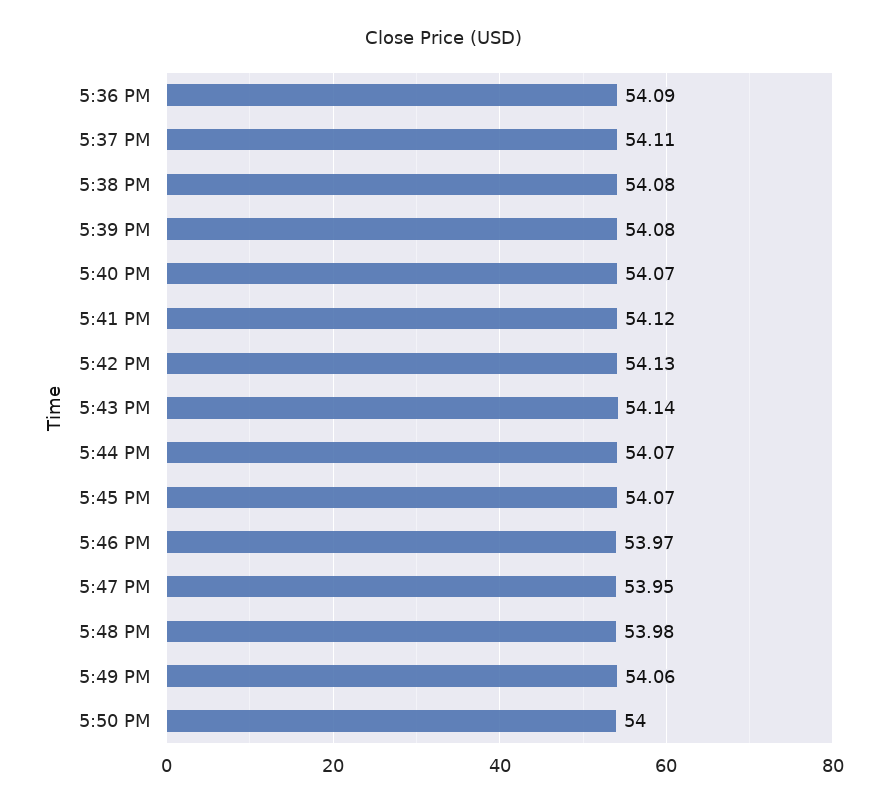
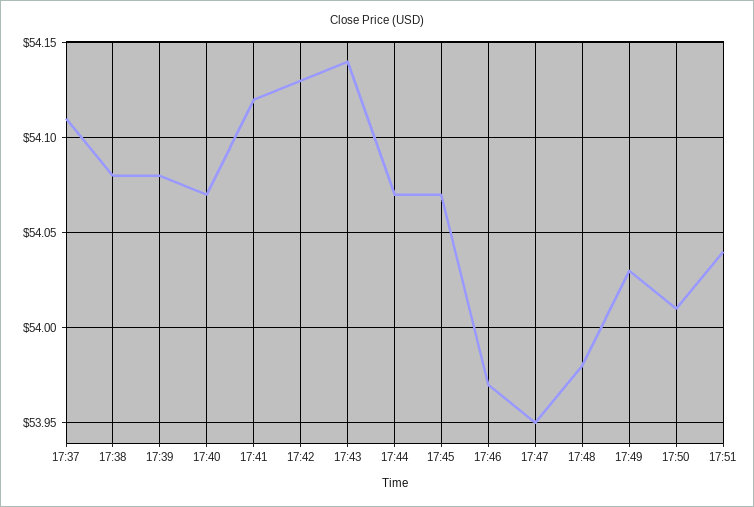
5:36 PM: 54.09 -> none
5:49 PM: 54.06 -> 54.03
5:50 PM: 54 -> 54.01
17:51: none -> 54.04

